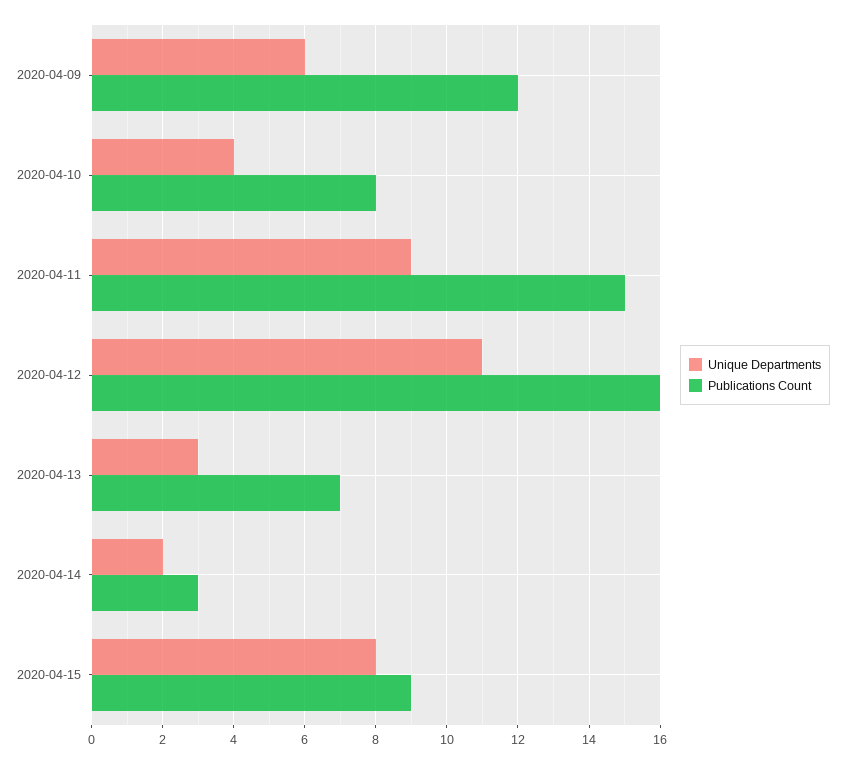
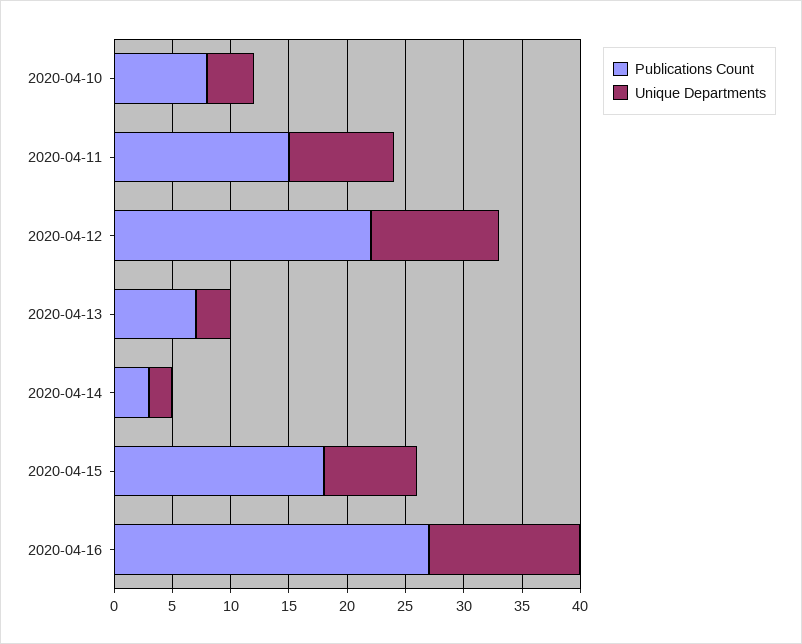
Unique Departments, 2020-04-09: 6 -> none
Publications Count, 2020-04-09: 12 -> none
Publications Count, 2020-04-12: 16 -> 22
Publications Count, 2020-04-15: 9 -> 18
Publications Count, 2020-04-16: none -> 27
Unique Departments, 2020-04-16: none -> 13

